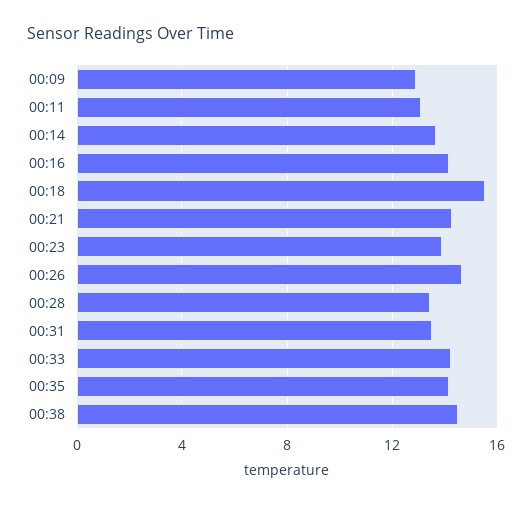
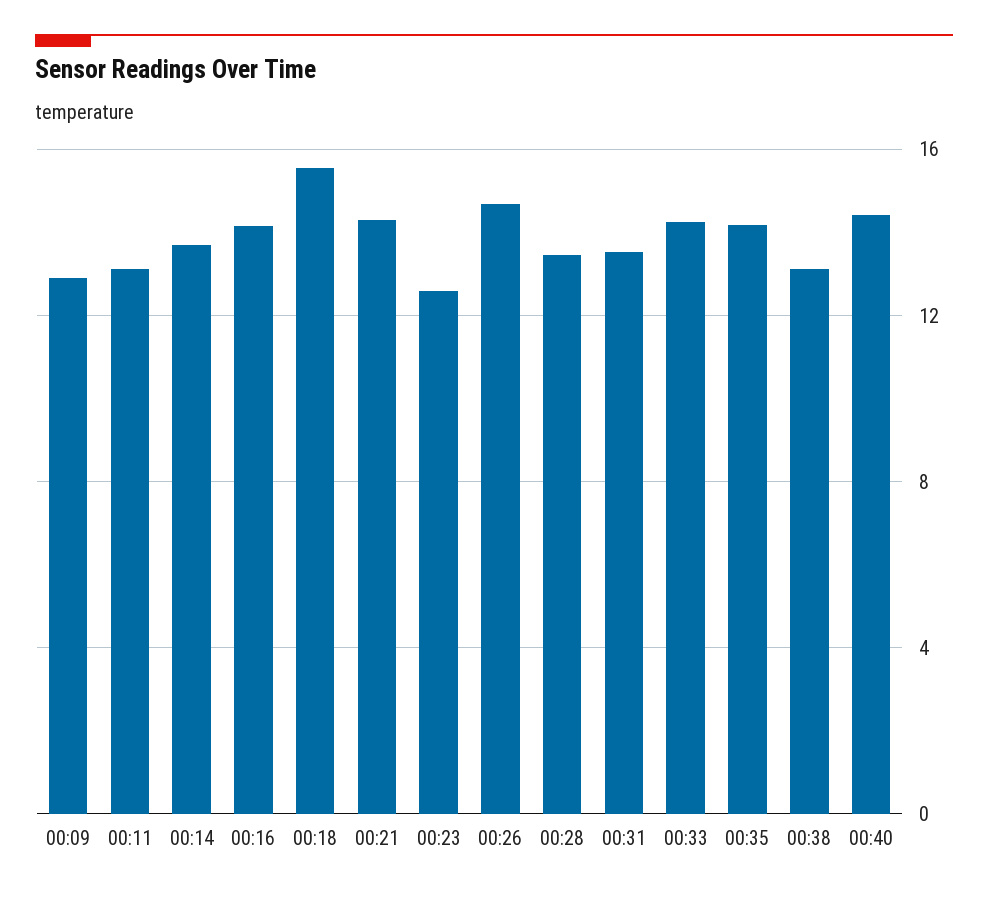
00:23: 14 -> 12.5
00:38: 14.5 -> 13
00:40: none -> 14.5

